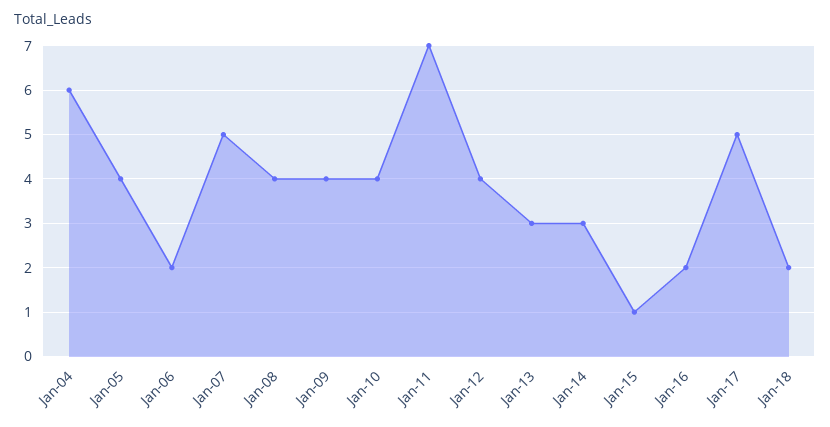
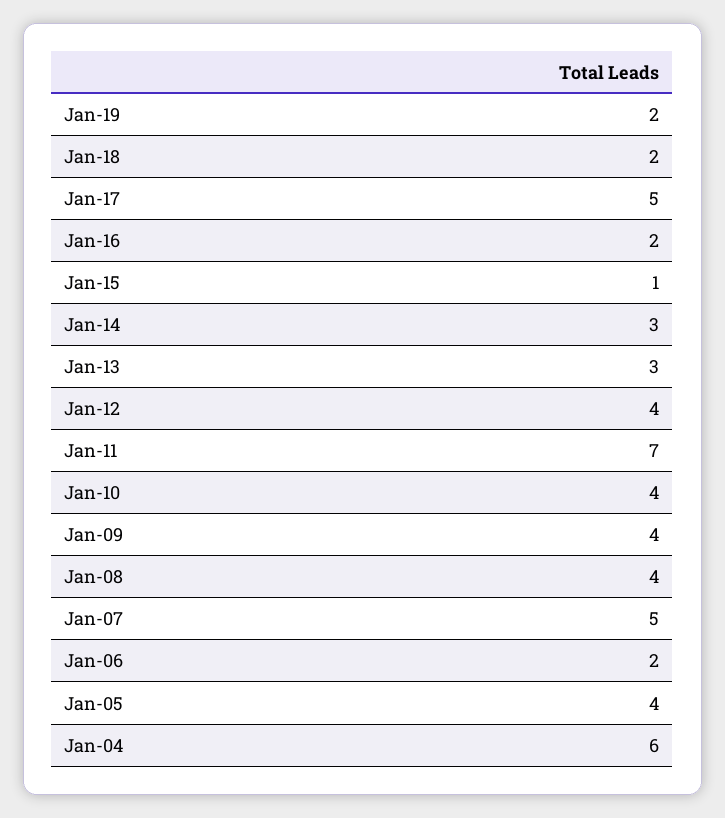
Jan-19: none -> 2

